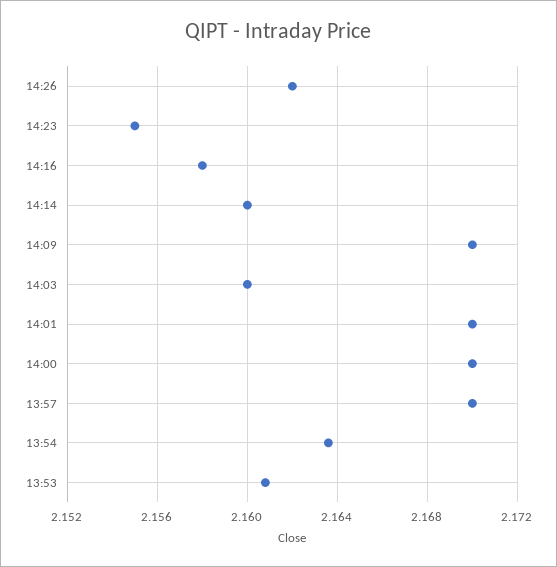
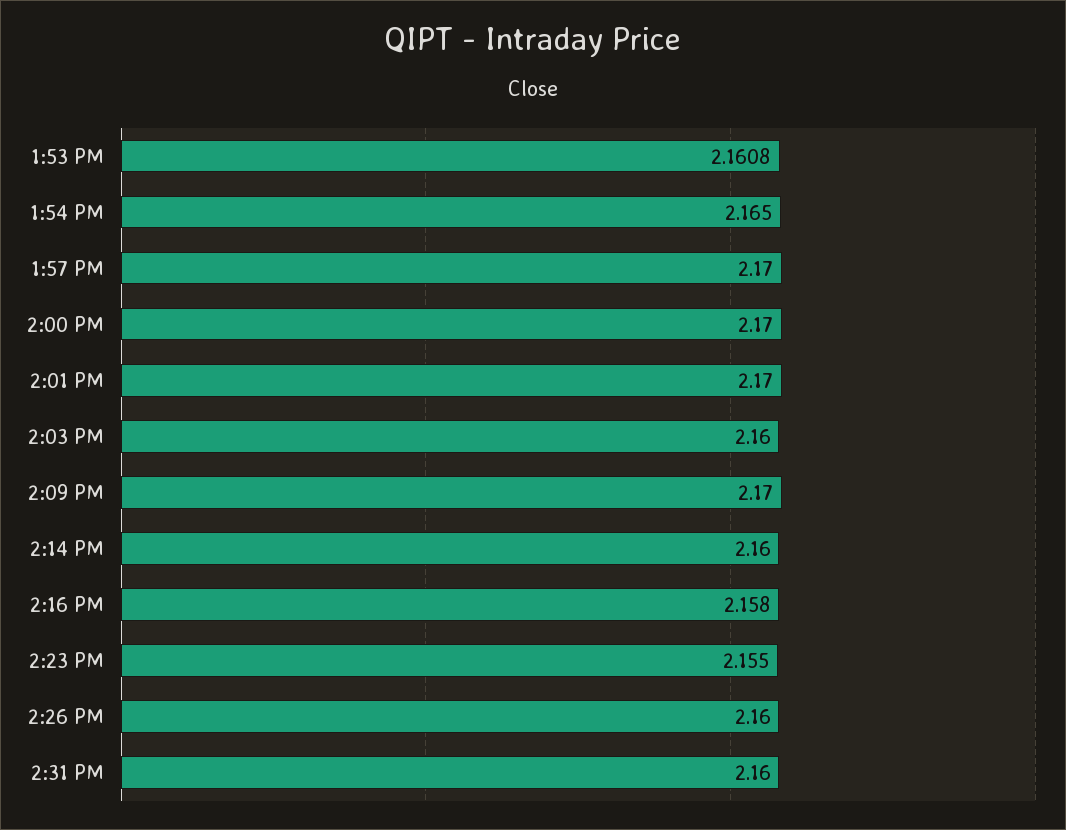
14:26: 2.162 -> 2.16
13:54: 2.1635 -> 2.165
2:31 PM: none -> 2.16

